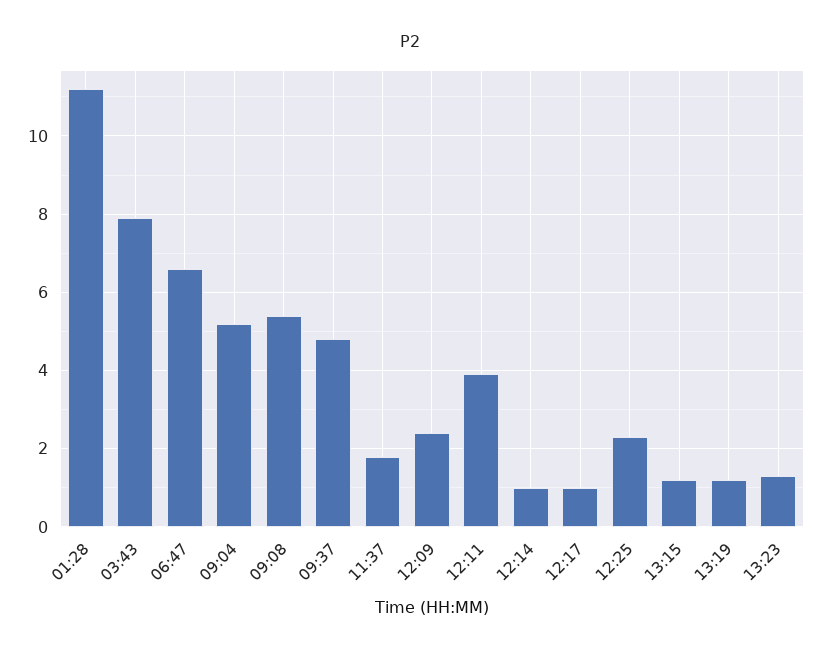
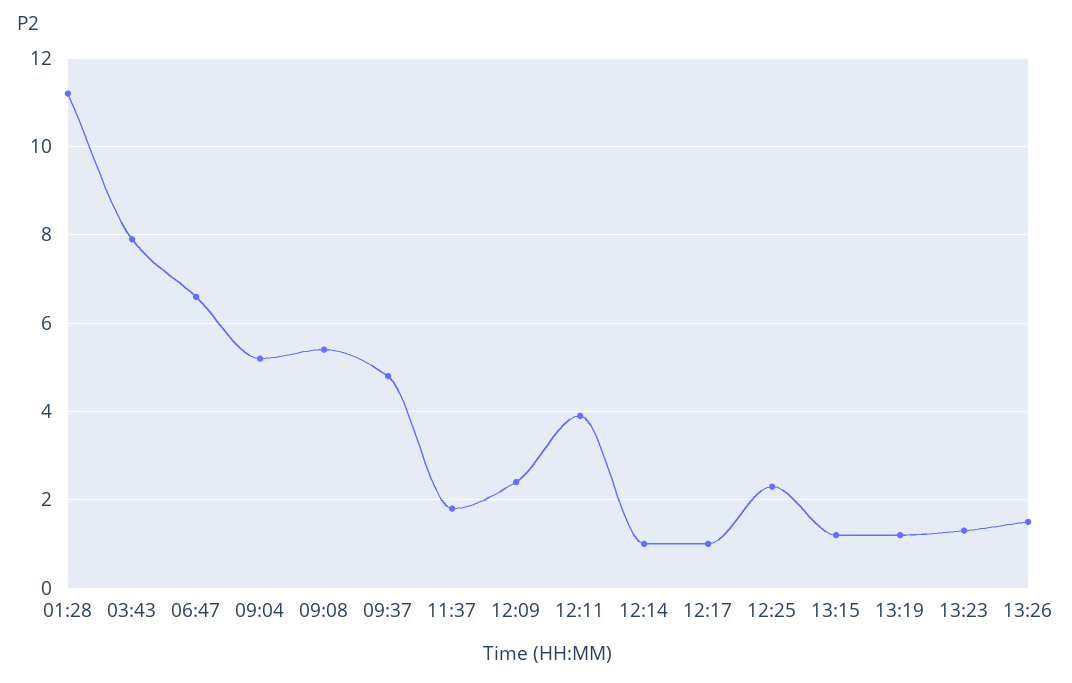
13:26: none -> 1.5

